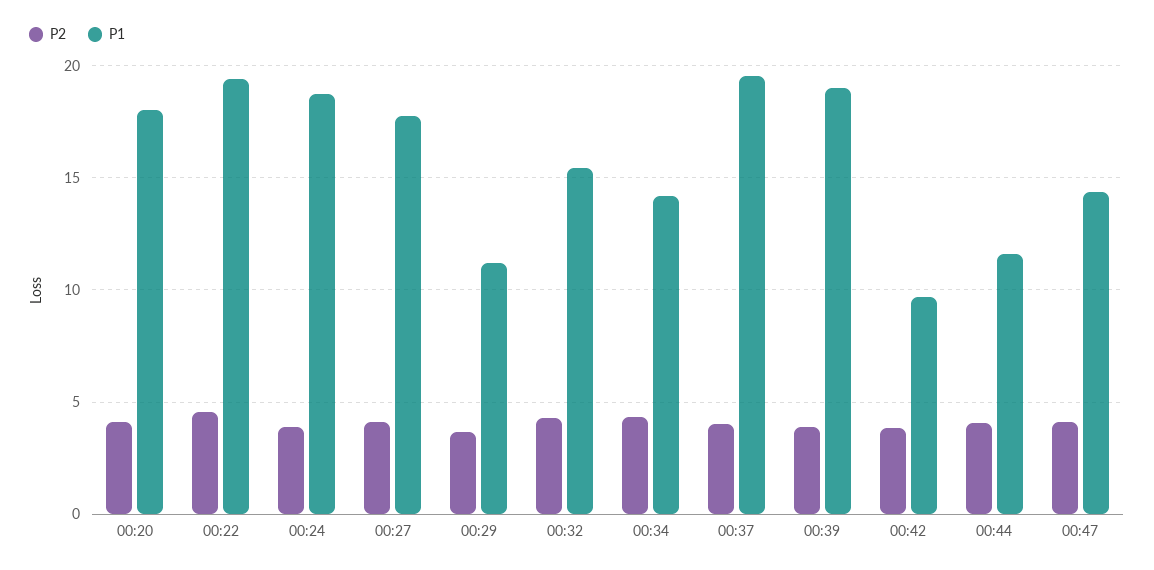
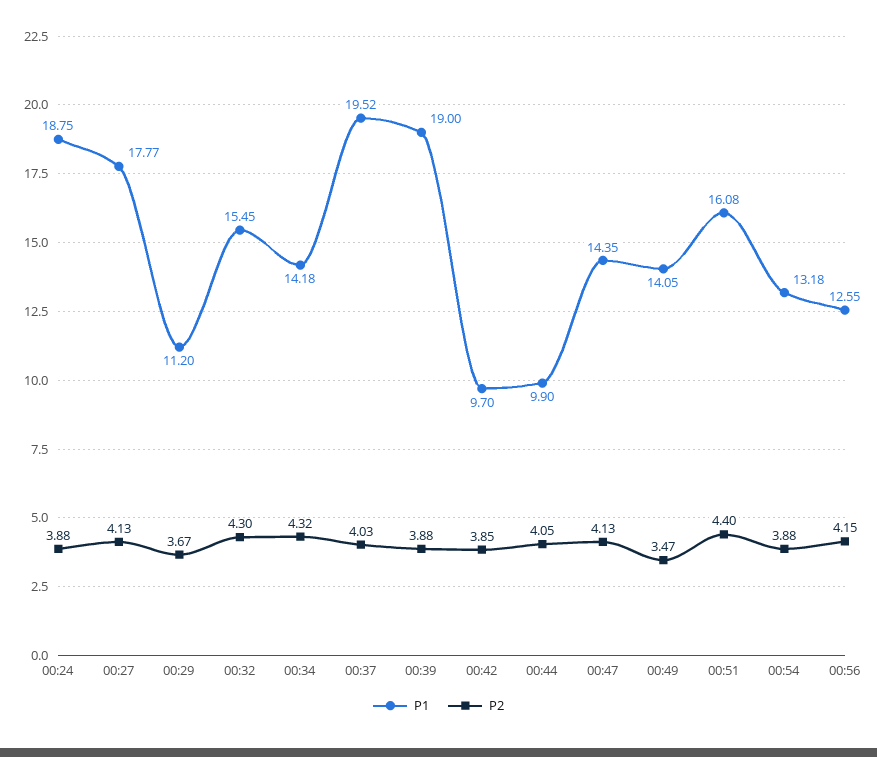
P2, 00:20: 4 -> none
P1, 00:20: 18 -> none
P2, 00:22: 4.5 -> none
P1, 00:22: 19.5 -> none
P1, 00:44: 11.5 -> 9.9
P1, 00:49: none -> 14.05
P2, 00:49: none -> 3.47
P1, 00:51: none -> 16.08
P2, 00:51: none -> 4.4
P1, 00:54: none -> 13.18
P2, 00:54: none -> 3.88
P1, 00:56: none -> 12.55
P2, 00:56: none -> 4.15

